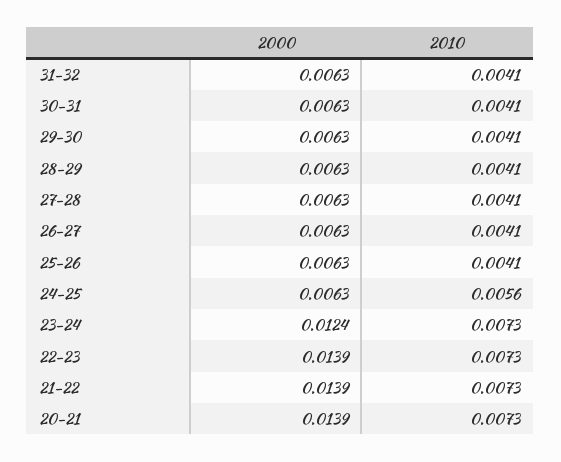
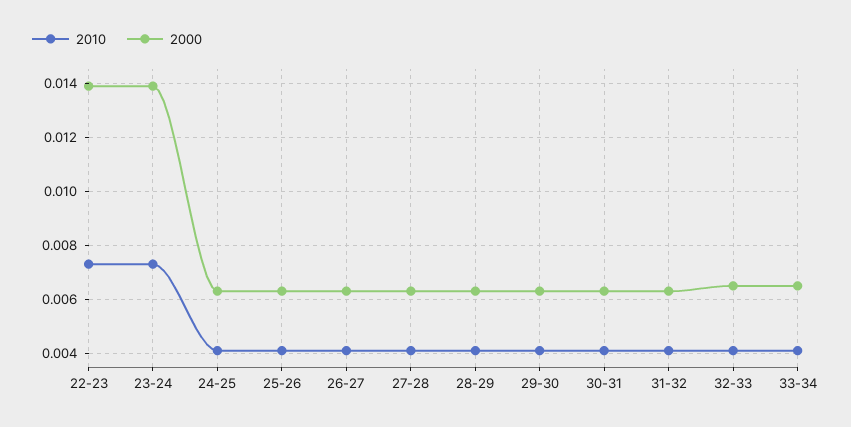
2010, 24-25: 0.0056 -> 0.004
2000, 23-24: 0.0124 -> 0.014
2000, 21-22: 0.0139 -> none
2010, 21-22: 0.0073 -> none
2000, 20-21: 0.0139 -> none
2010, 20-21: 0.0073 -> none
2010, 32-33: none -> 0.004
2000, 32-33: none -> 0.0065
2010, 33-34: none -> 0.004
2000, 33-34: none -> 0.0065

